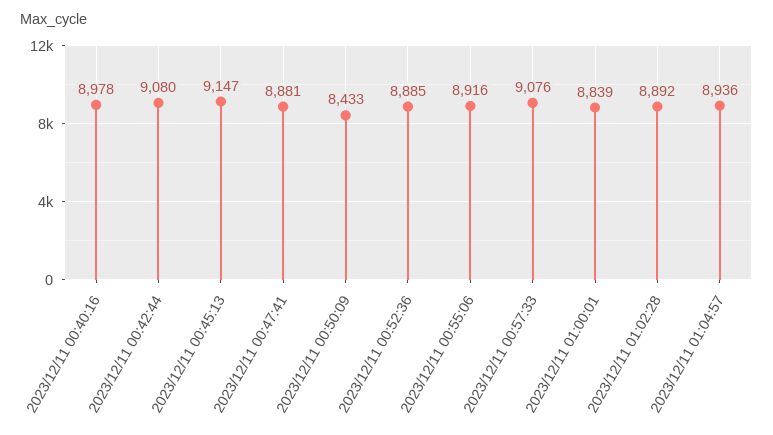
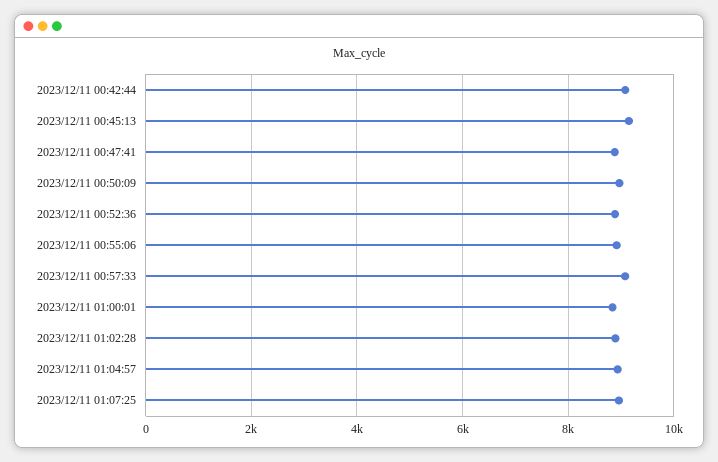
2023/12/11 00:40:16: 8978 -> none
2023/12/11 00:50:09: 8433 -> 9000
2023/12/11 01:07:25: none -> 9000

